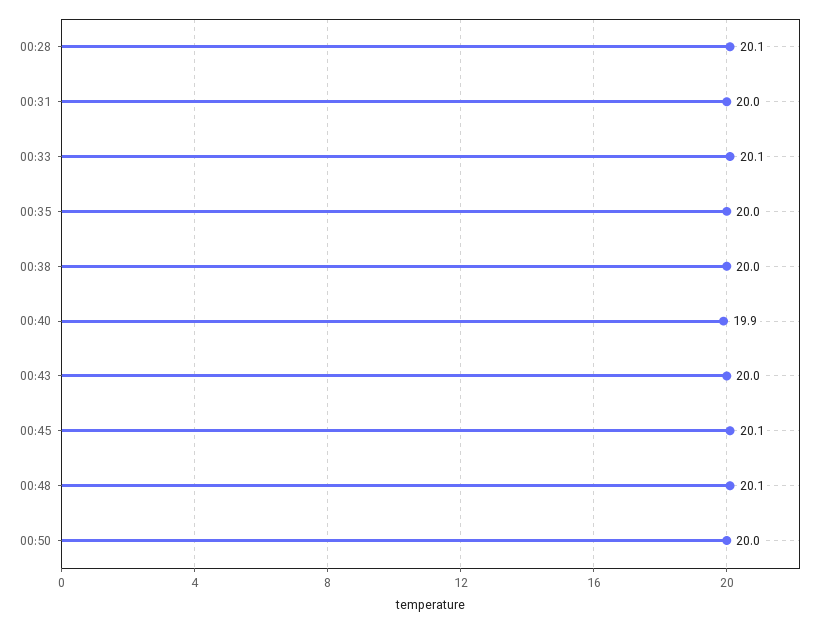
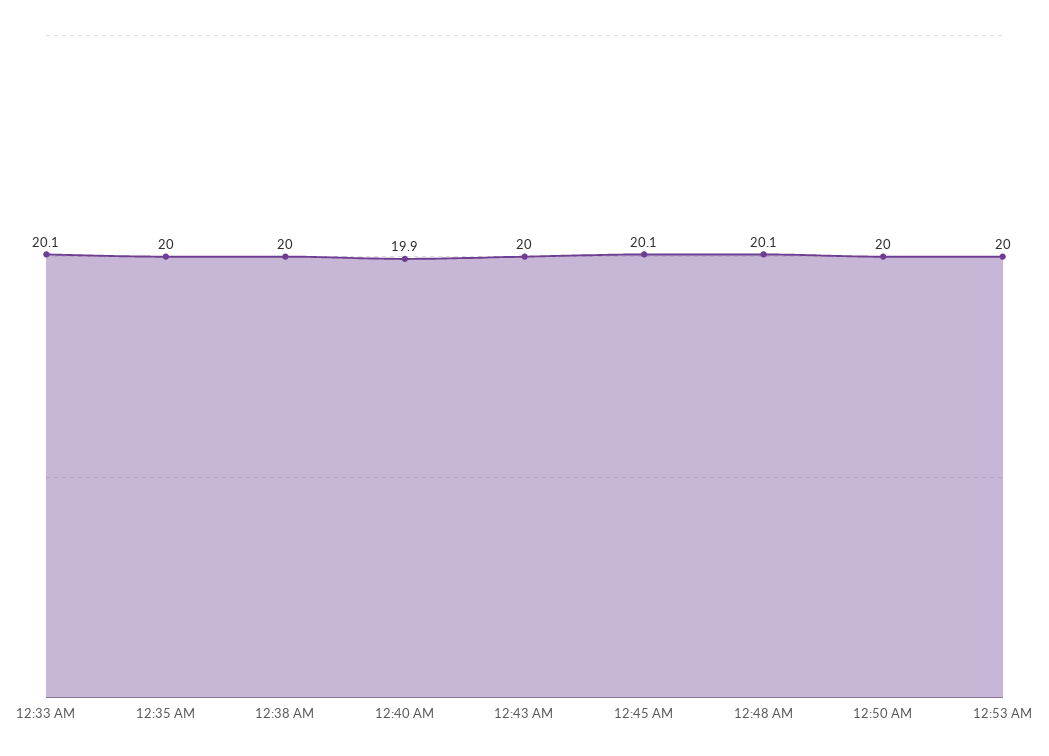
00:28: 20.1 -> none
00:31: 20 -> none
12:53 AM: none -> 20

